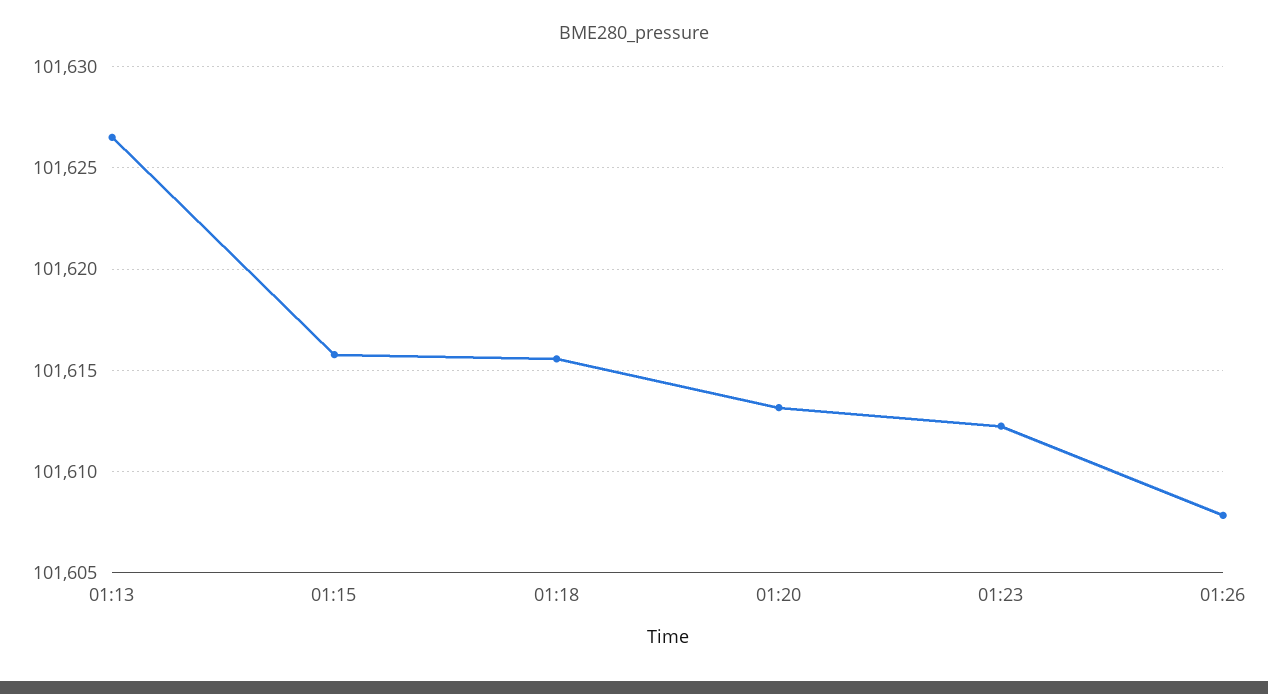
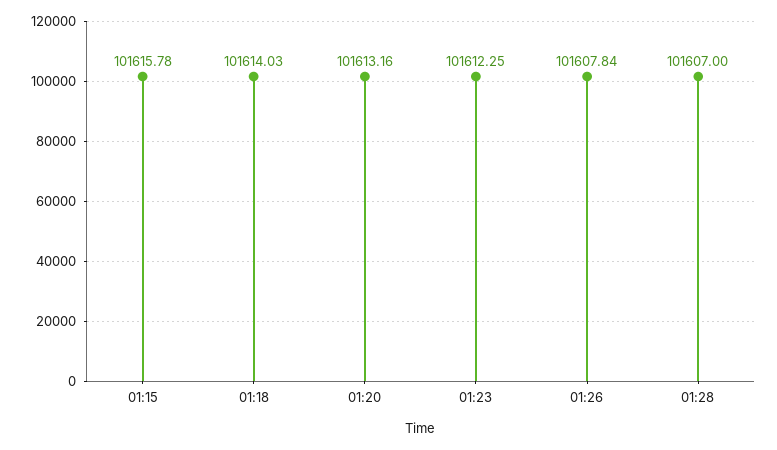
01:13: 101626.5 -> none
01:18: 101615.5 -> 101614.03
01:28: none -> 101607

